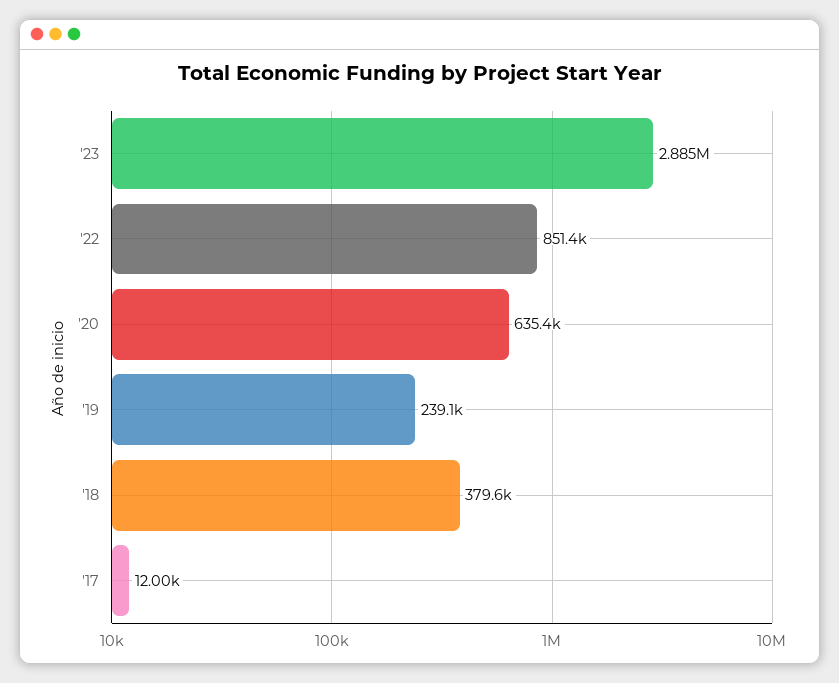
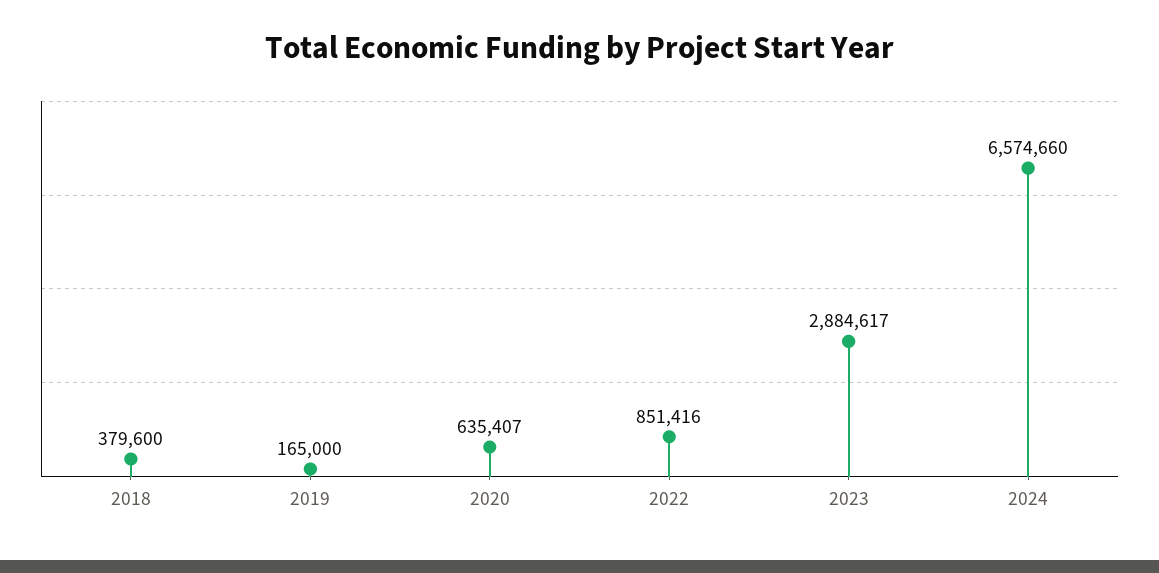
'19: 239100 -> 165000
'17: 12000 -> none
2024: none -> 6574660

